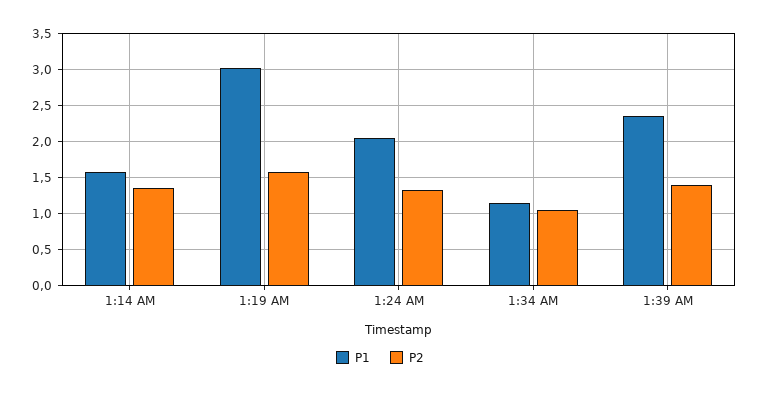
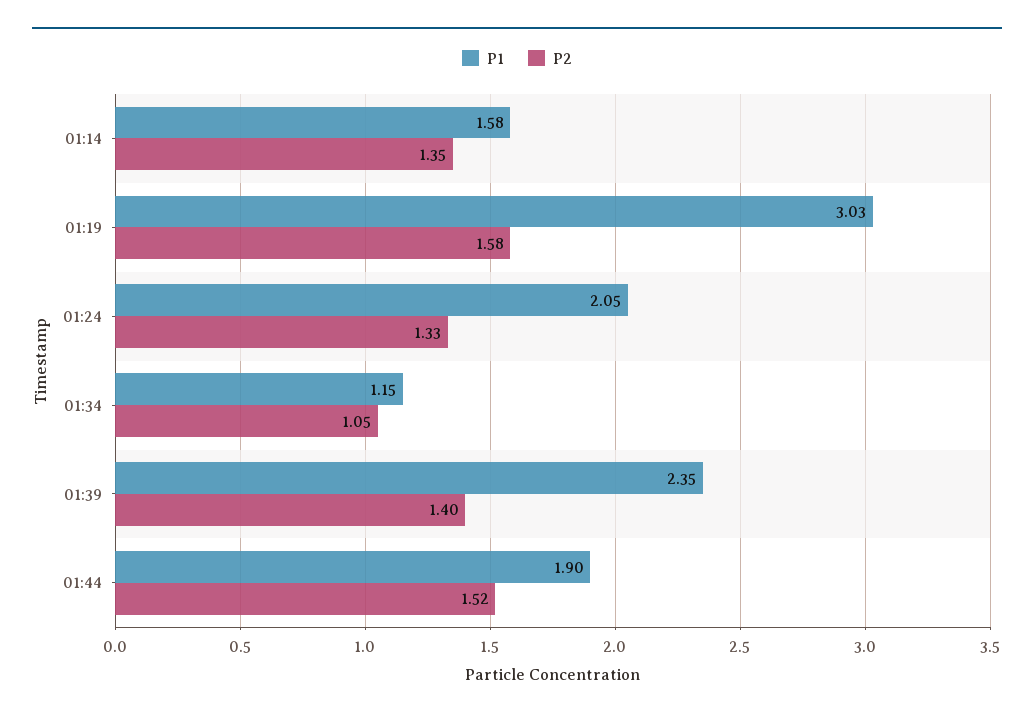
P1, 01:44: none -> 1.9
P2, 01:44: none -> 1.52

